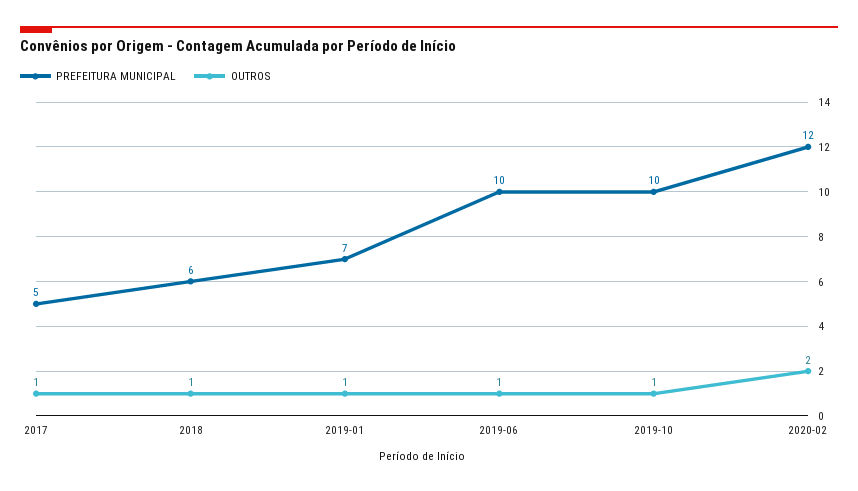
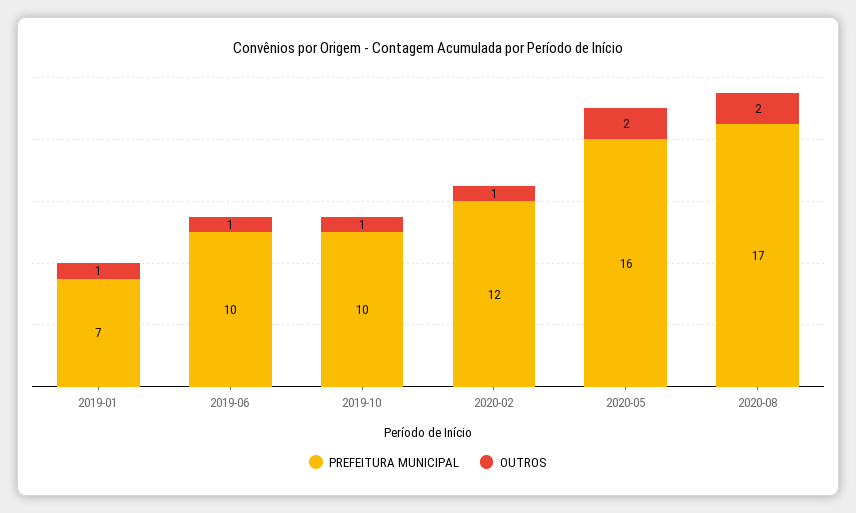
PREFEITURA MUNICIPAL, 2017: 5 -> none
OUTROS, 2017: 1 -> none
PREFEITURA MUNICIPAL, 2018: 6 -> none
OUTROS, 2018: 1 -> none
OUTROS, 2020-02: 2 -> 1
PREFEITURA MUNICIPAL, 2020-05: none -> 16
OUTROS, 2020-05: none -> 2
PREFEITURA MUNICIPAL, 2020-08: none -> 17
OUTROS, 2020-08: none -> 2

